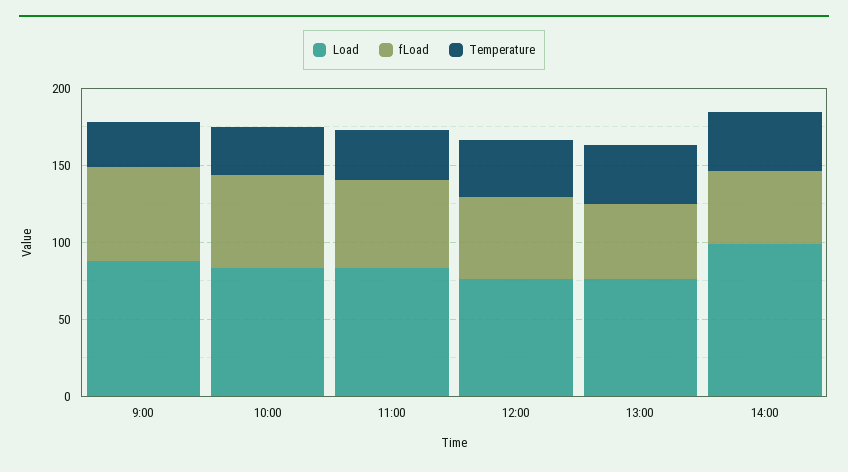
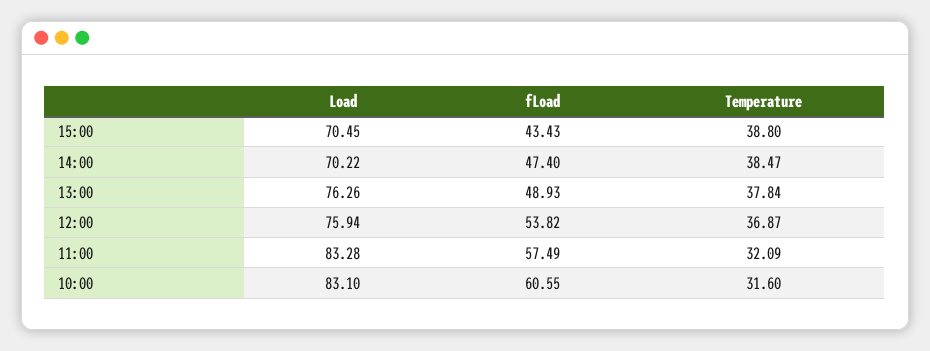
Load, 9:00: 90 -> none
fLoad, 9:00: 60 -> none
Temperature, 9:00: 30 -> none
Load, 14:00: 100 -> 70.22
Load, 15:00: none -> 70.45
fLoad, 15:00: none -> 43.43
Temperature, 15:00: none -> 38.8

